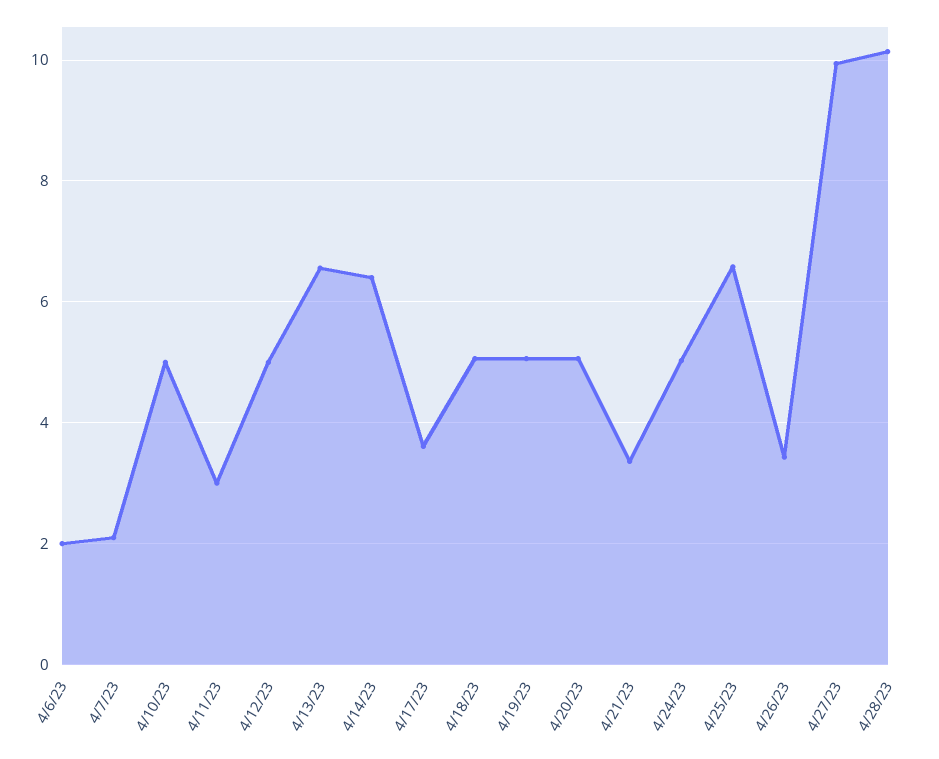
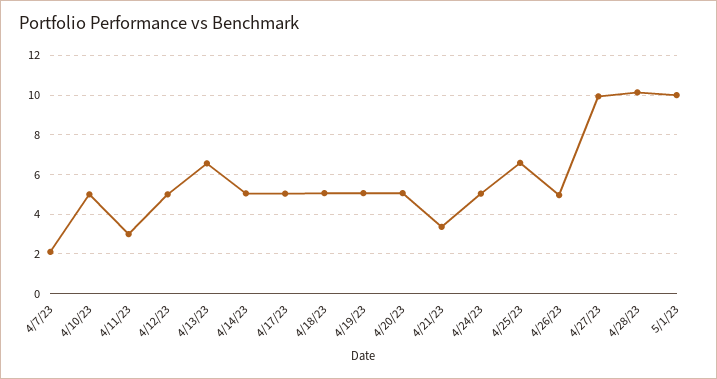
4/6/23: 2 -> none
4/14/23: 6.4 -> 5
4/17/23: 3.6 -> 5
4/26/23: 3.4 -> 5
5/1/23: none -> 10

